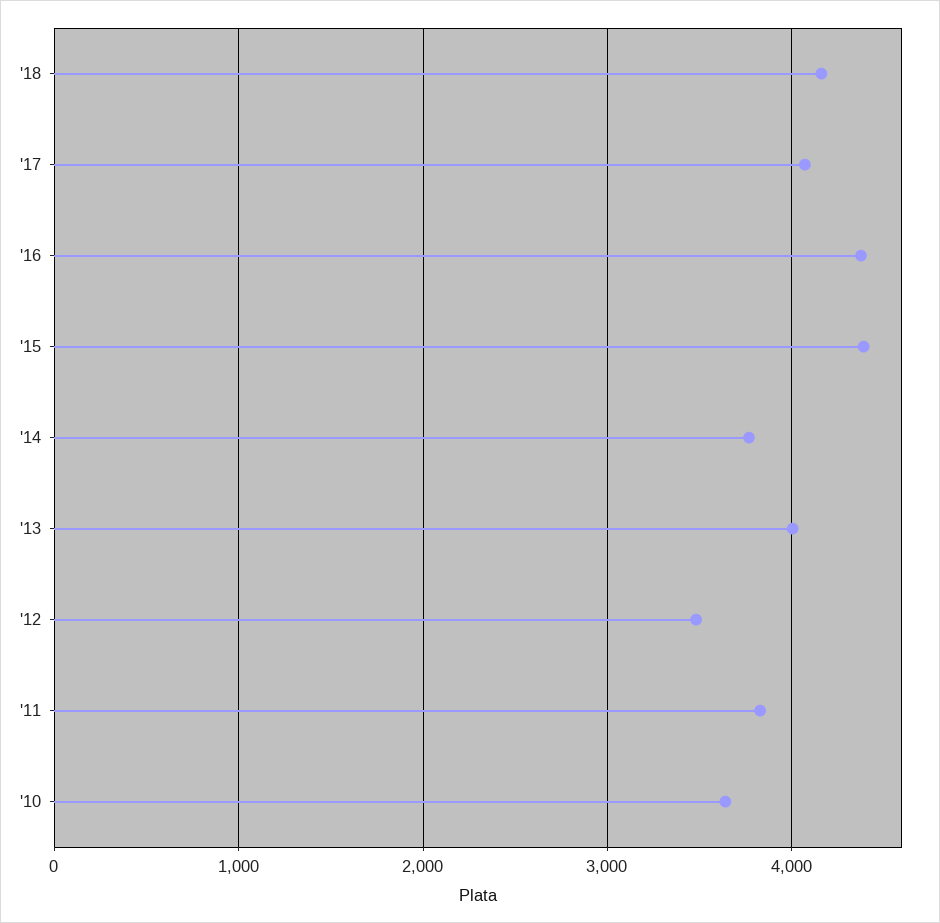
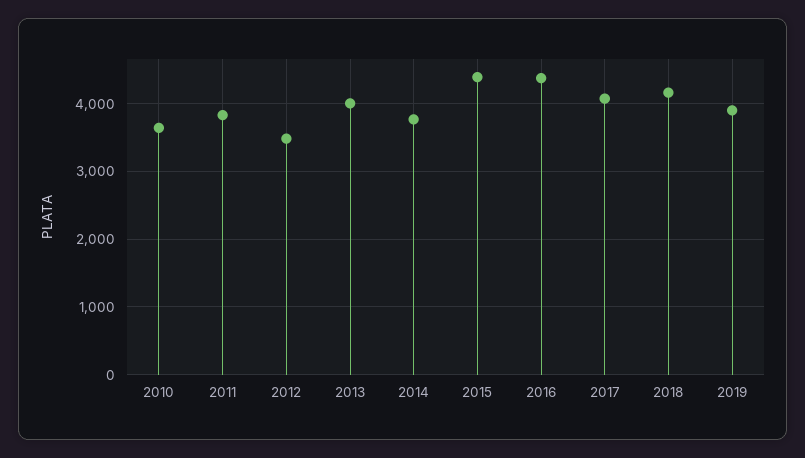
2019: none -> 3900

